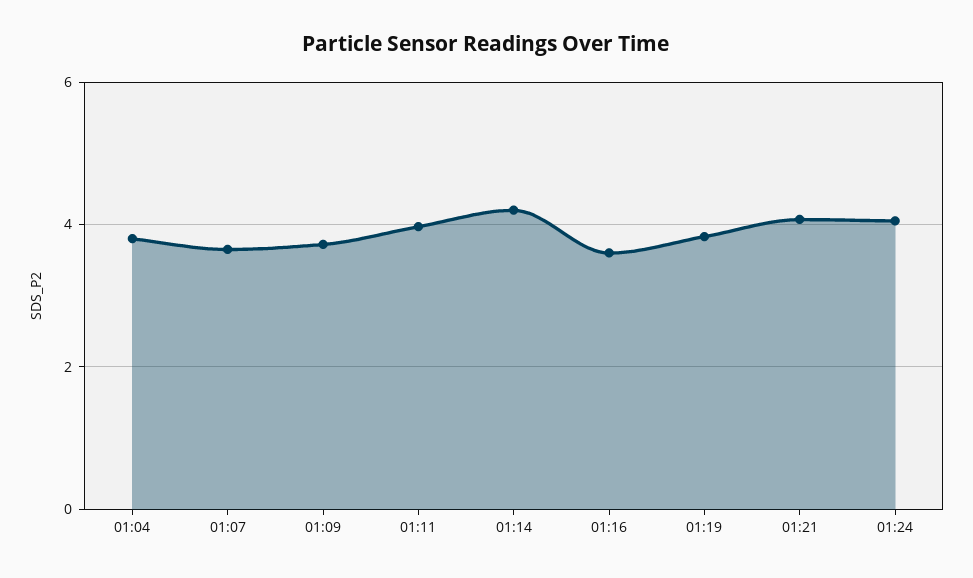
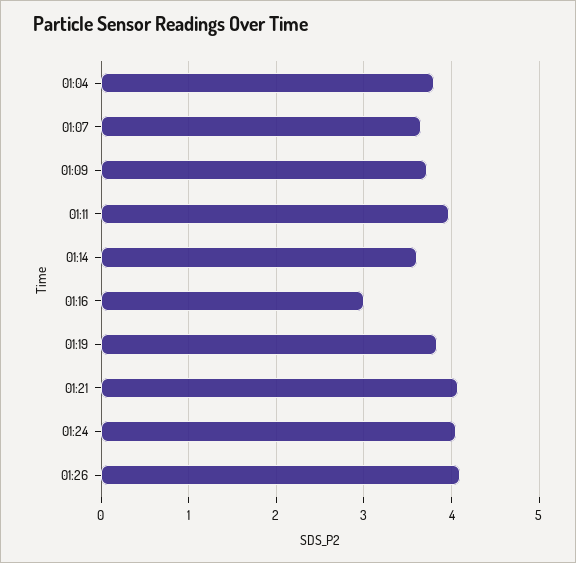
01:14: 4.2 -> 3.6
01:16: 3.6 -> 3
01:26: none -> 4.1

